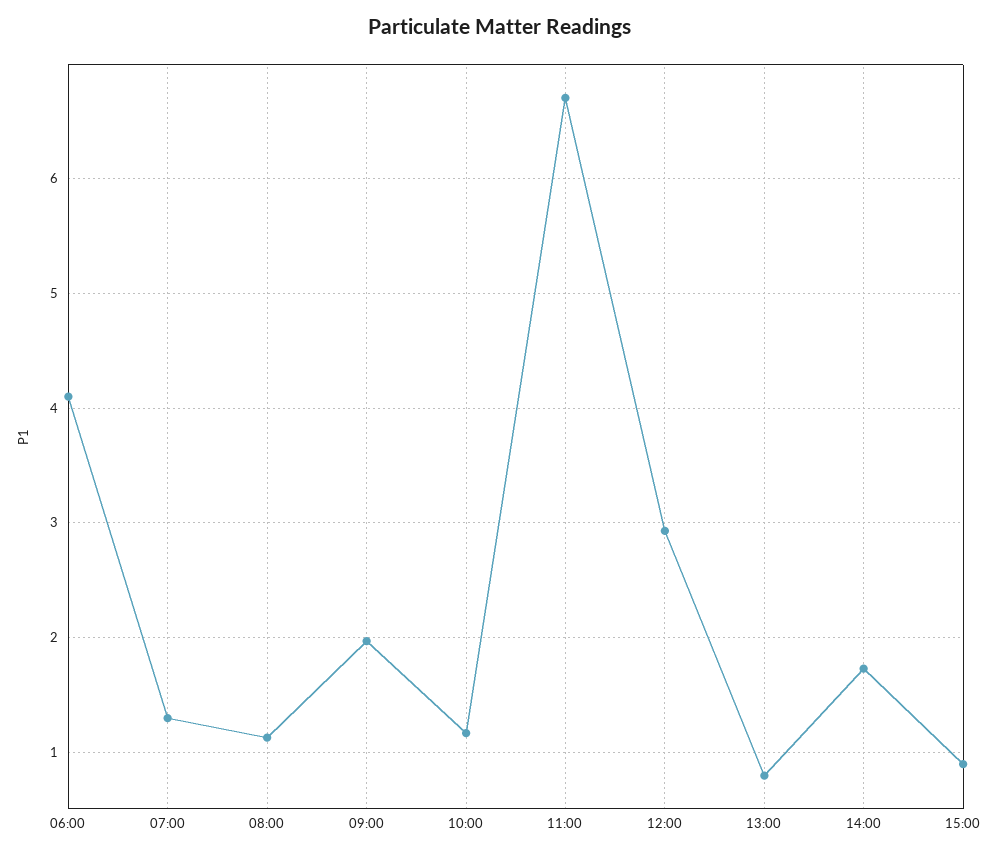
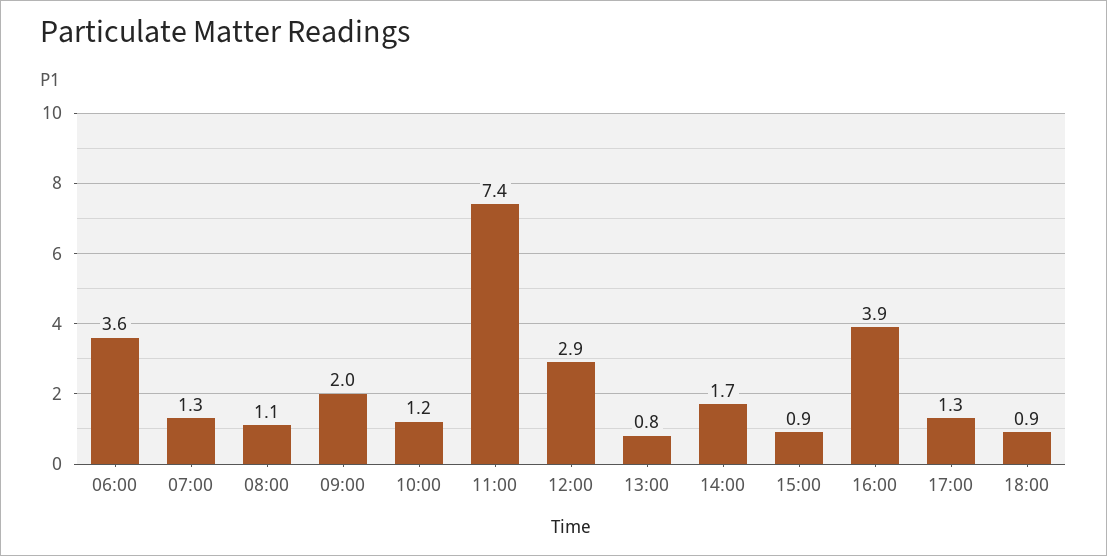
06:00: 4.1 -> 3.6
11:00: 6.7 -> 7.4
16:00: none -> 3.9
17:00: none -> 1.3
18:00: none -> 0.9

